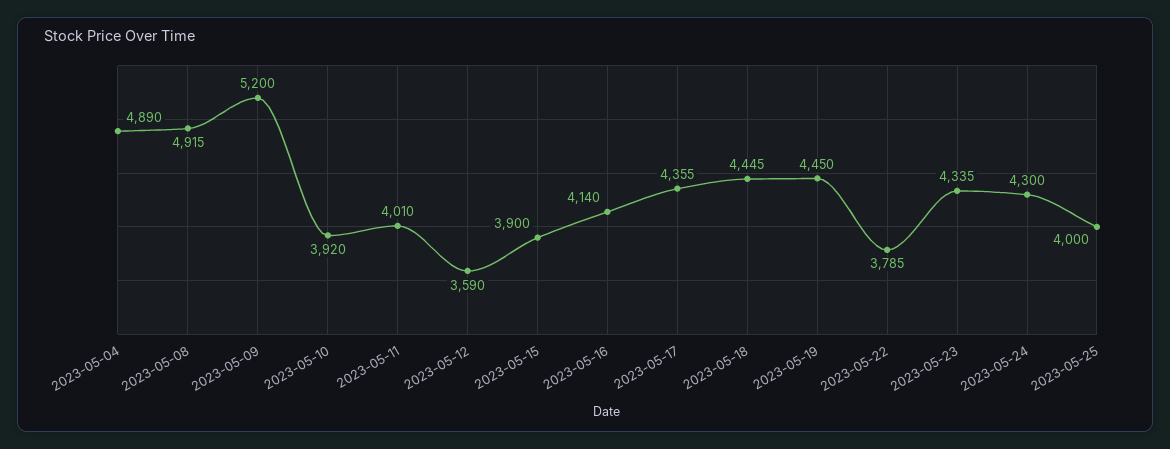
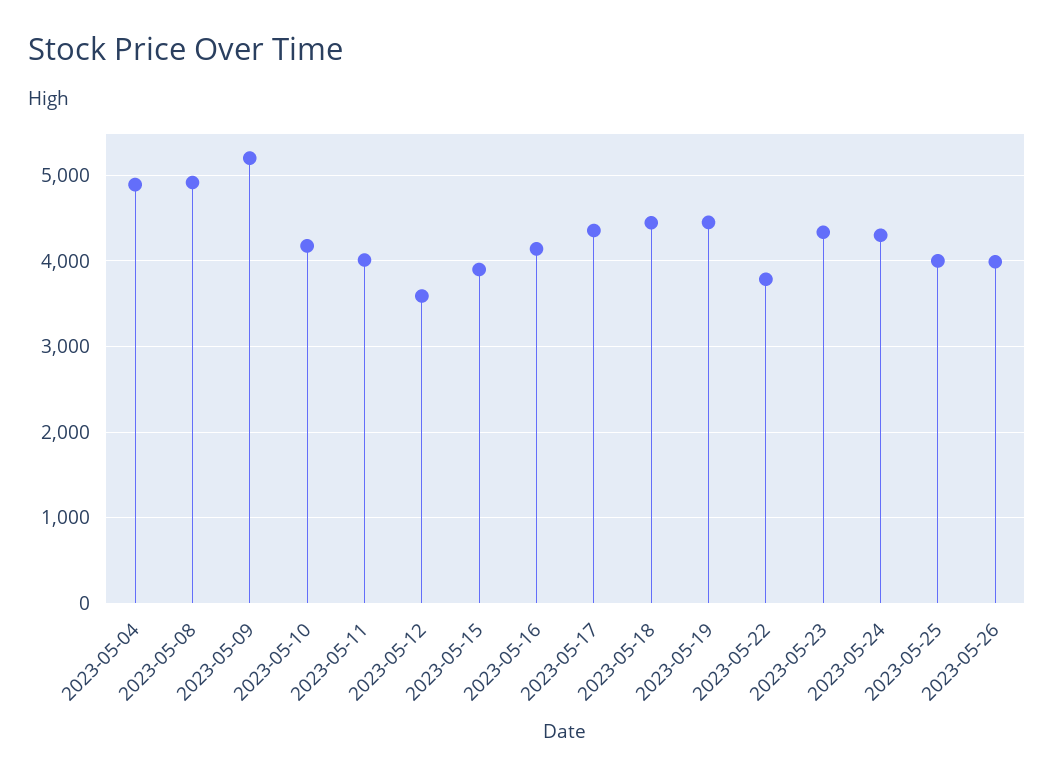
2023-05-10: 3920 -> 4200
2023-05-26: none -> 4000

